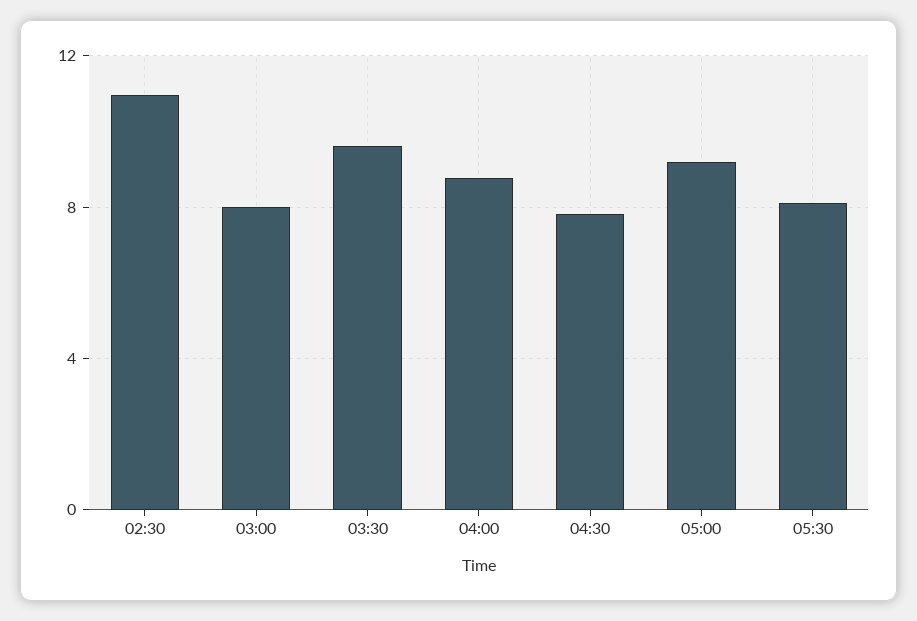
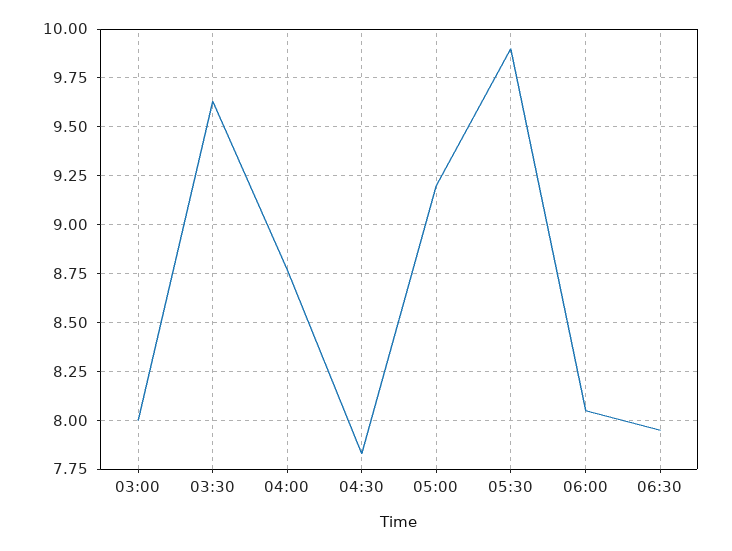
02:30: 11 -> none
05:30: 8 -> 9.9
06:00: none -> 8.05
06:30: none -> 7.95

